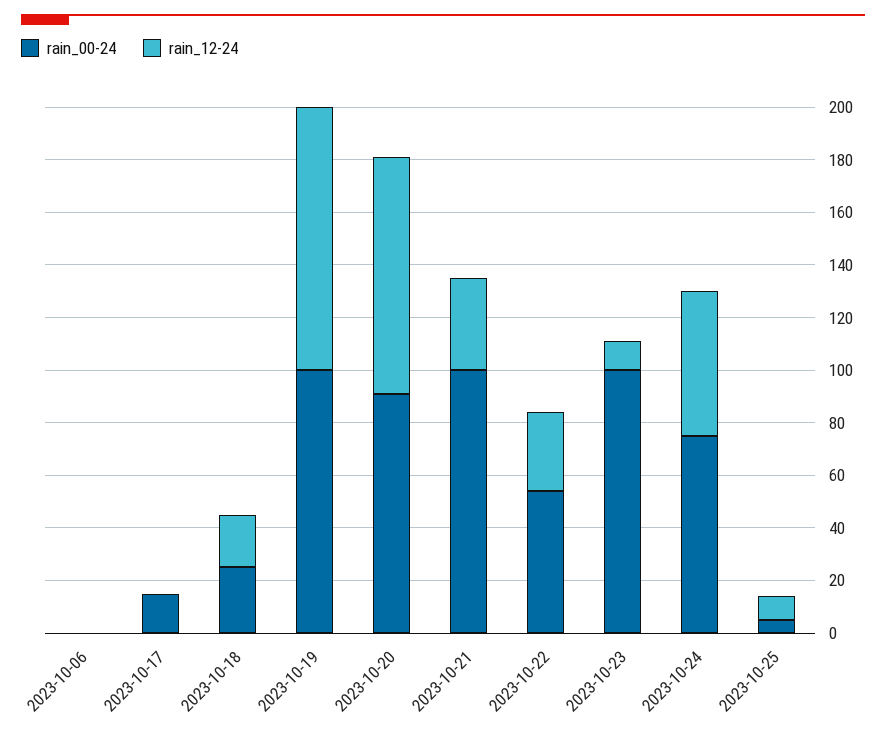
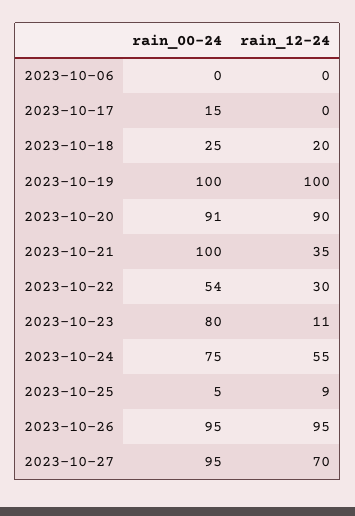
rain_00-24, 2023-10-23: 100 -> 80
rain_00-24, 2023-10-26: none -> 95
rain_12-24, 2023-10-26: none -> 95
rain_00-24, 2023-10-27: none -> 95
rain_12-24, 2023-10-27: none -> 70

